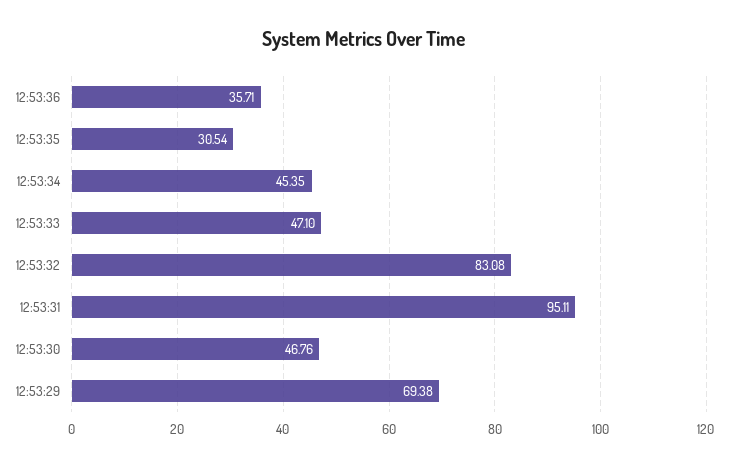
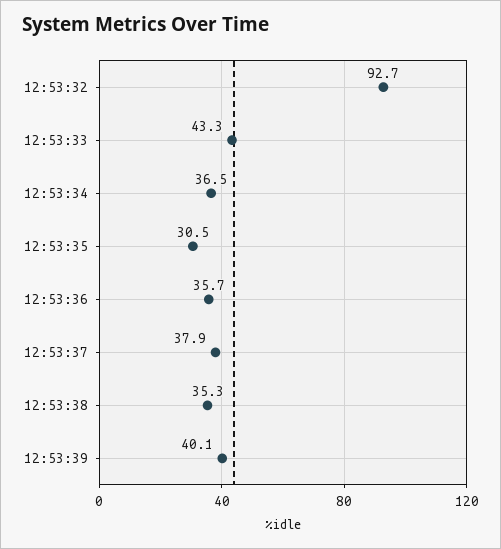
12:53:34: 45.35 -> 36.5
12:53:33: 47.1 -> 43.3
12:53:32: 83.08 -> 92.7
12:53:31: 95.11 -> none
12:53:30: 46.76 -> none
12:53:29: 69.38 -> none
12:53:37: none -> 37.9
12:53:38: none -> 35.3
12:53:39: none -> 40.1

